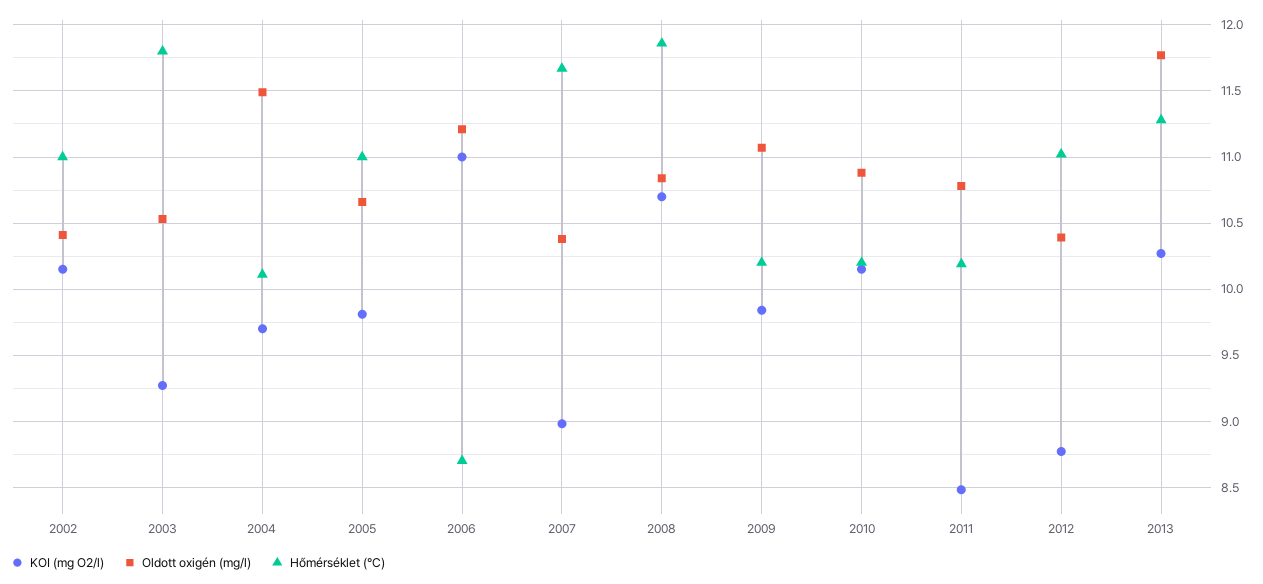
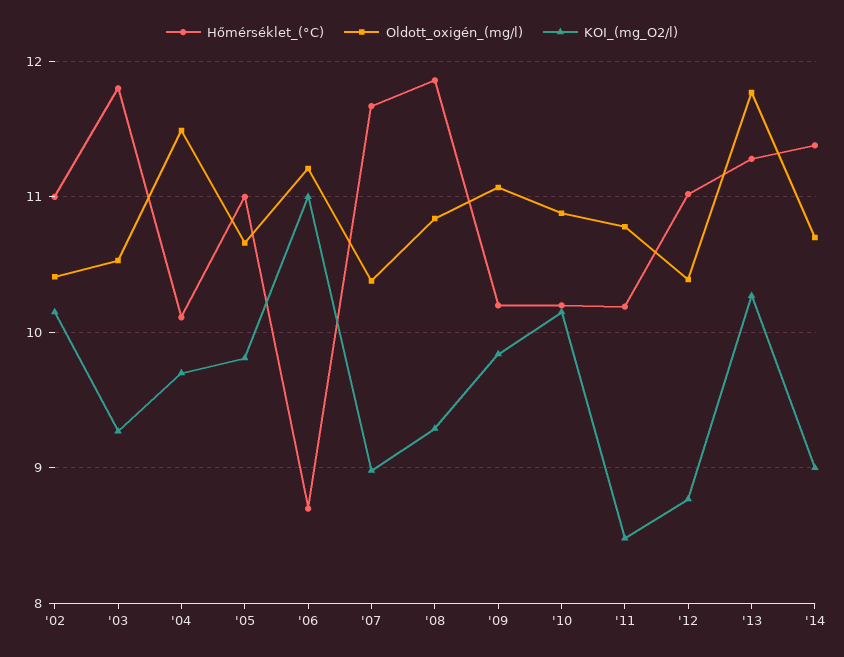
KOI (mg O2/l), 2008: 10.7 -> 9.3
Hőmérséklet (°C), '14: none -> 11.4
Oldott oxigén (mg/l), '14: none -> 10.7
KOI (mg O2/l), '14: none -> 9

